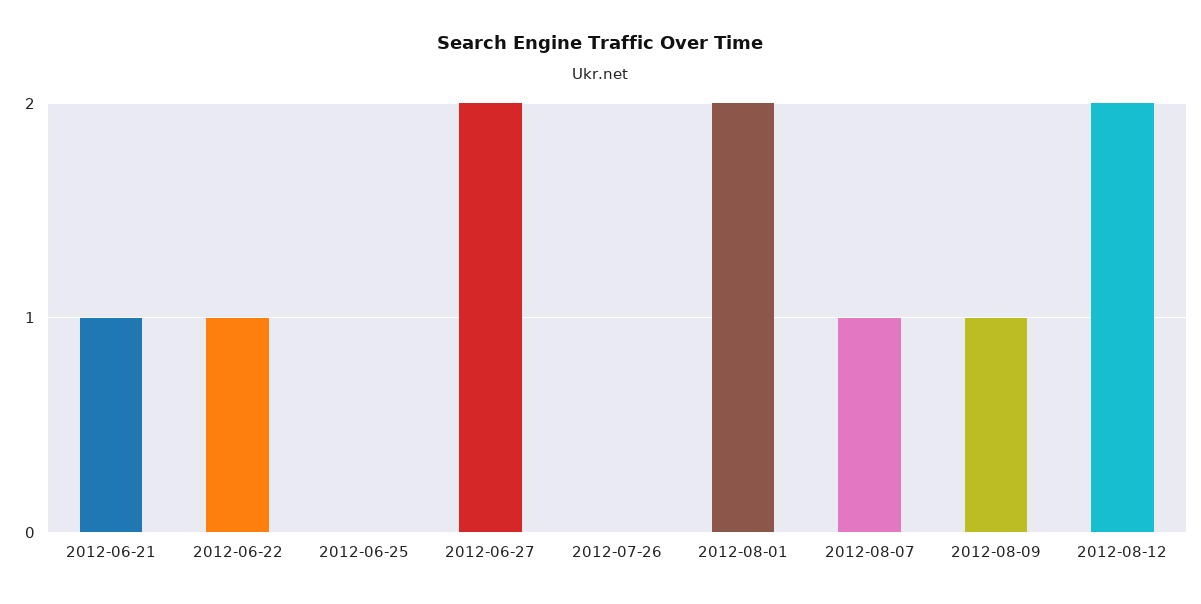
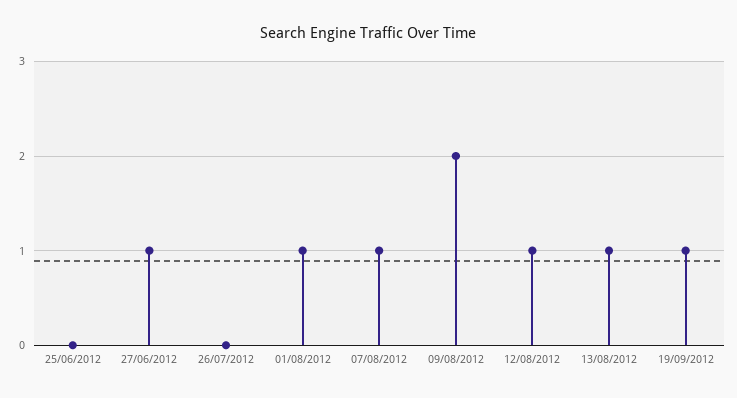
2012-06-21: 1 -> none
2012-06-22: 1 -> none
2012-06-27: 2 -> 1
2012-08-01: 2 -> 1
2012-08-09: 1 -> 2
2012-08-12: 2 -> 1
13/08/2012: none -> 1
19/09/2012: none -> 1

